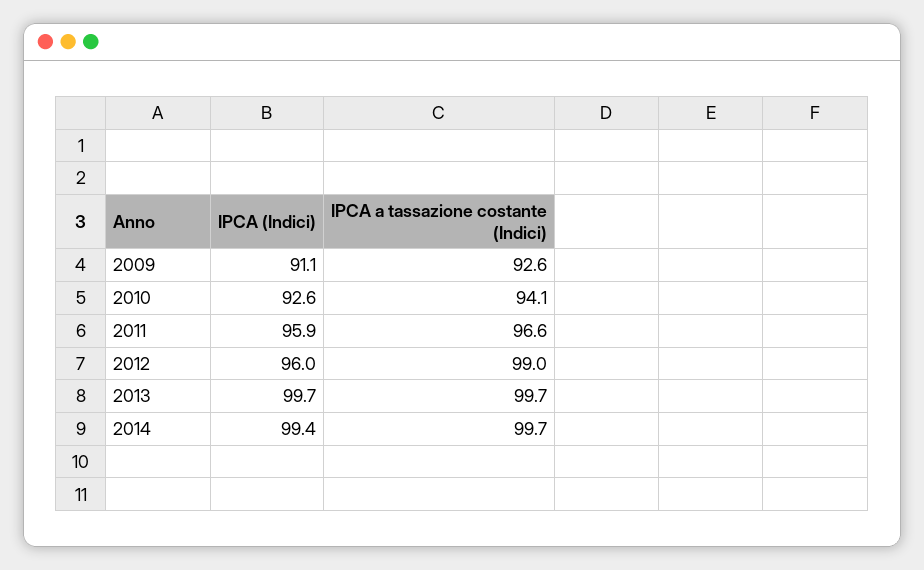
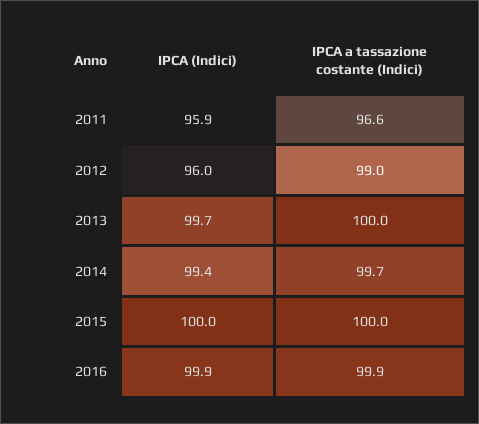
IPCA (Indici), 2009: 91.1 -> none
IPCA a tassazione costante (Indici), 2009: 92.6 -> none
IPCA (Indici), 2010: 92.6 -> none
IPCA a tassazione costante (Indici), 2010: 94.1 -> none
IPCA a tassazione costante (Indici), 2013: 99.7 -> 100
IPCA (Indici), 2015: none -> 100
IPCA a tassazione costante (Indici), 2015: none -> 100
IPCA (Indici), 2016: none -> 99.9
IPCA a tassazione costante (Indici), 2016: none -> 99.9

